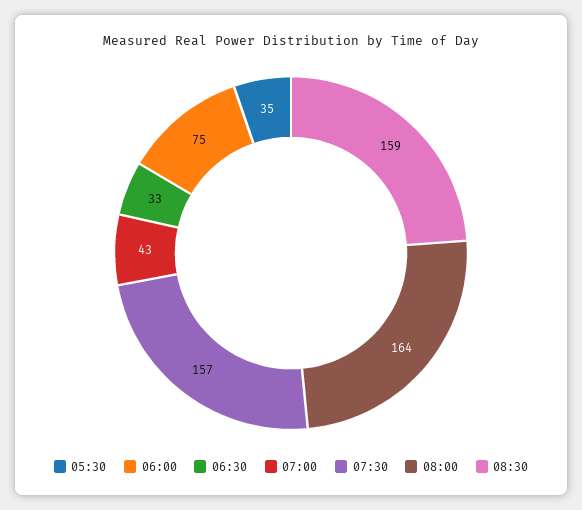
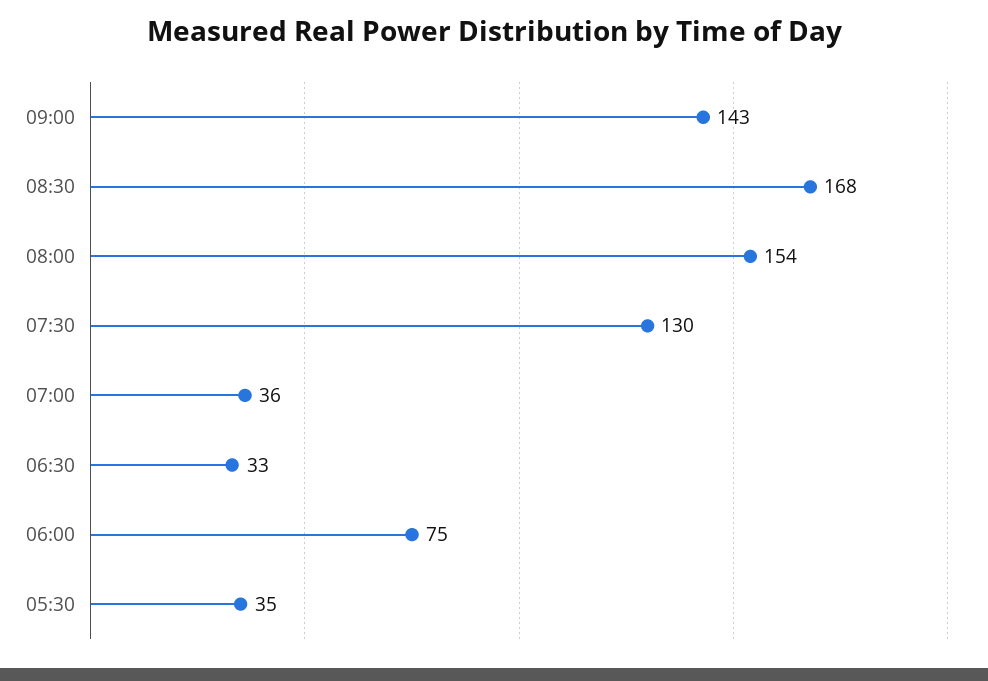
07:00: 43 -> 36
07:30: 157 -> 130
08:00: 164 -> 154
08:30: 159 -> 168
09:00: none -> 143

